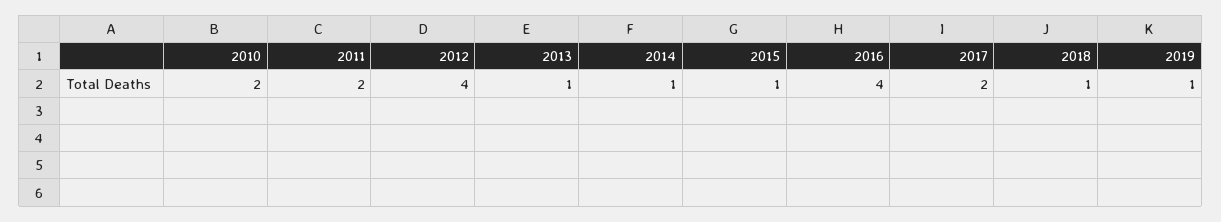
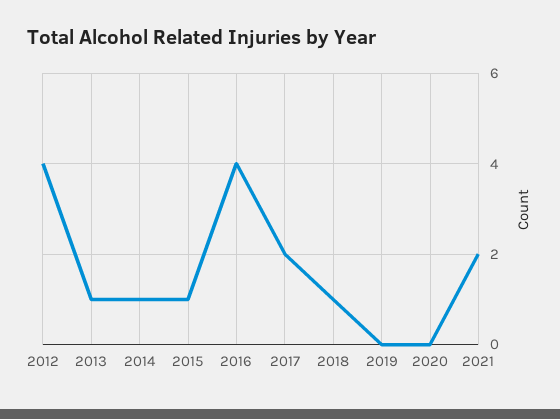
2010: 2 -> none
2011: 2 -> none
2019: 1 -> 0
2020: none -> 0
2021: none -> 2

